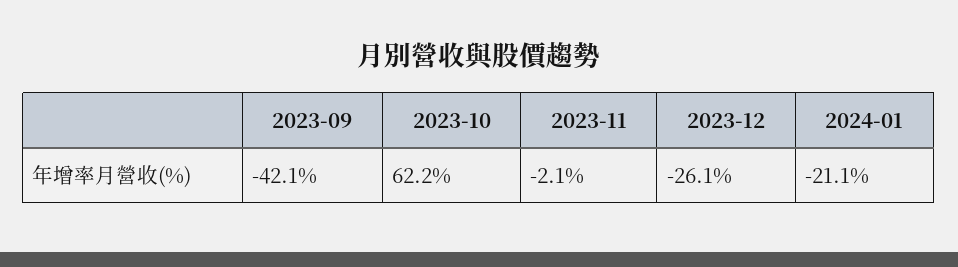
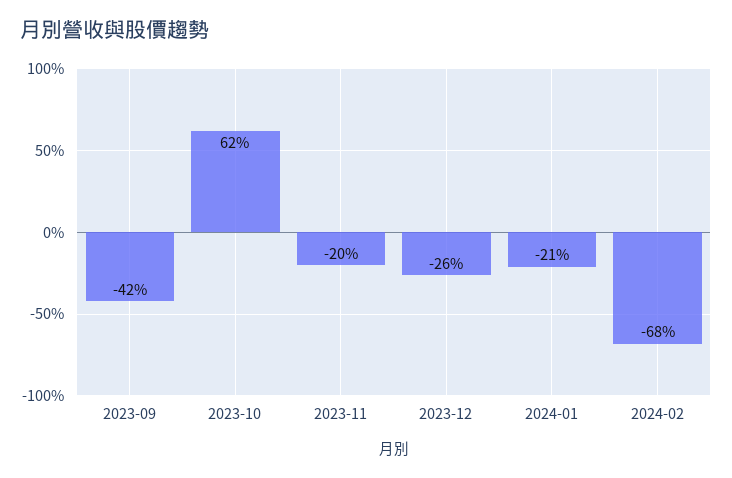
2023-11: -2.1 -> -20
2024-02: none -> -68

